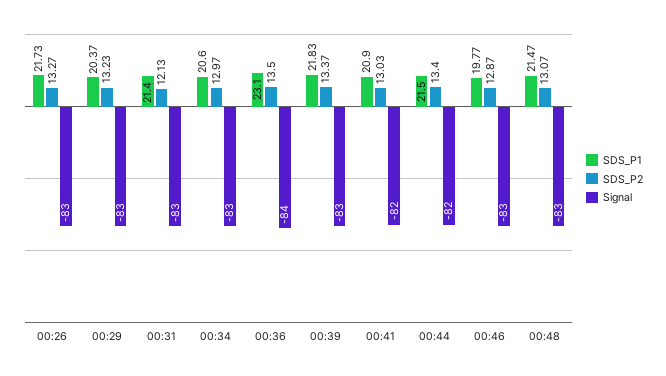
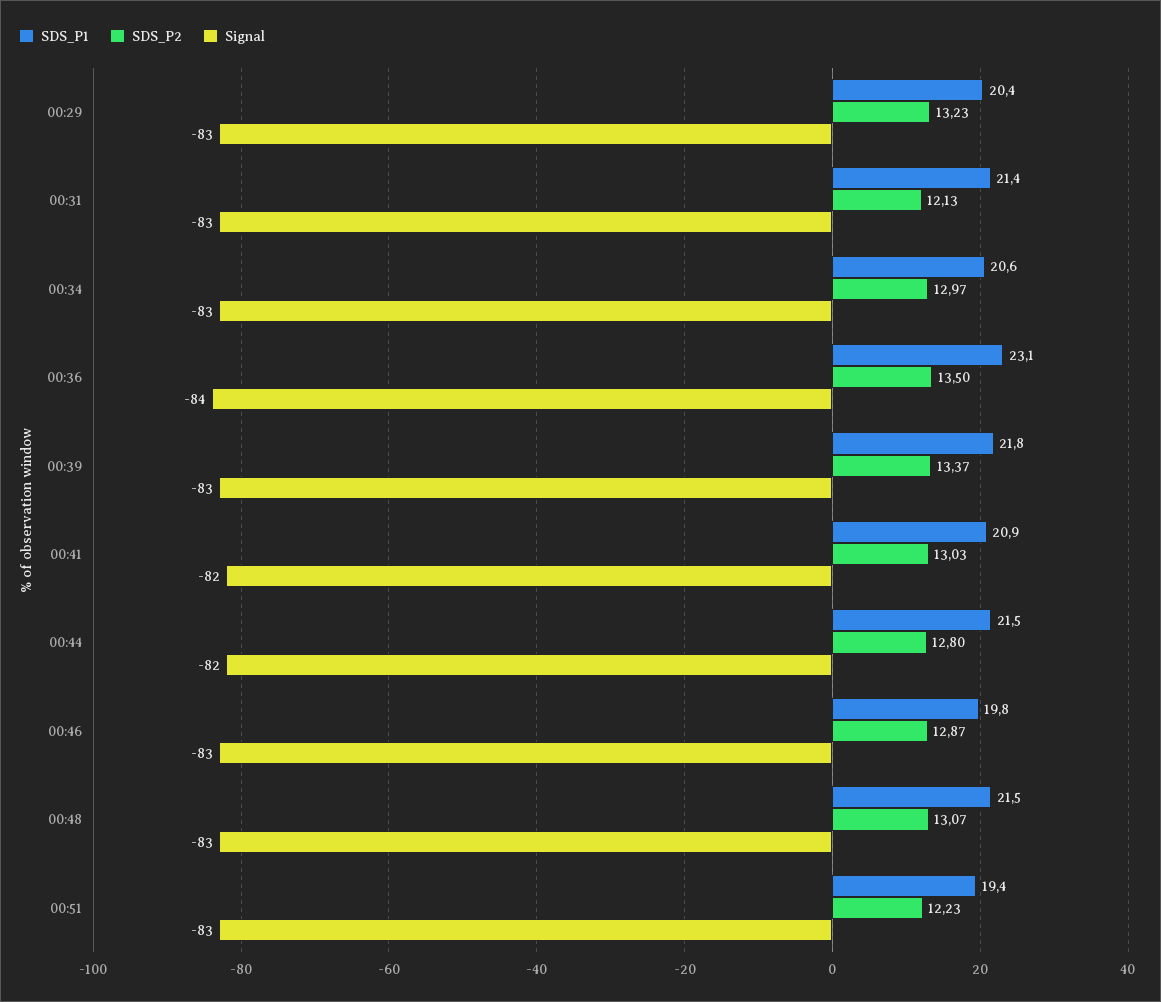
SDS_P1, 00:26: 21.73 -> none
SDS_P2, 00:26: 13.27 -> none
Signal, 00:26: -83 -> none
SDS_P2, 00:44: 13.4 -> 12.8
SDS_P1, 00:51: none -> 19.4
SDS_P2, 00:51: none -> 12.23
Signal, 00:51: none -> -83

